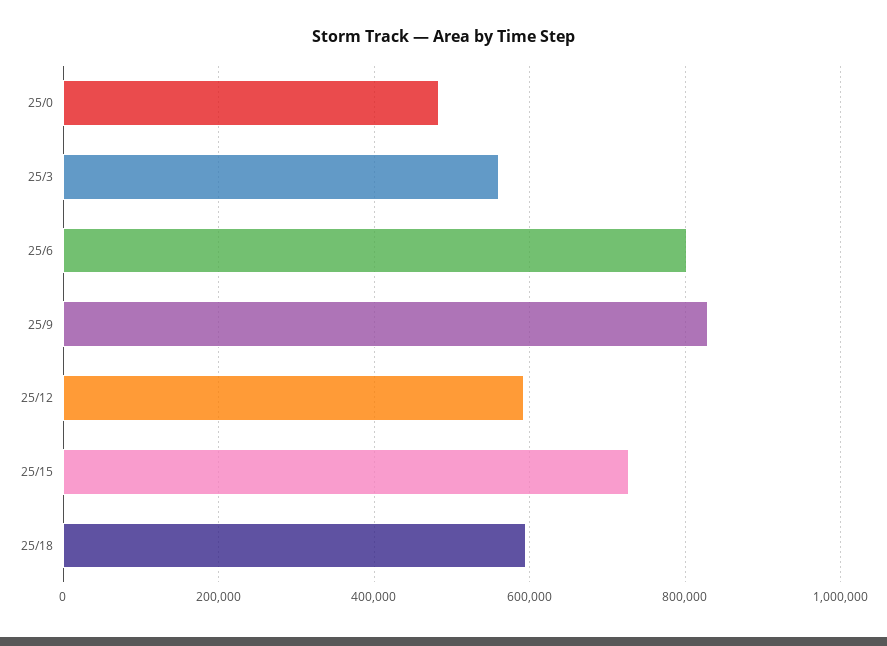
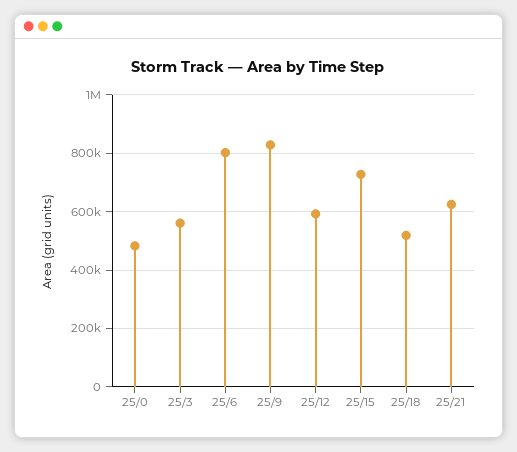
25/18: 600000 -> 525000
25/21: none -> 625000

